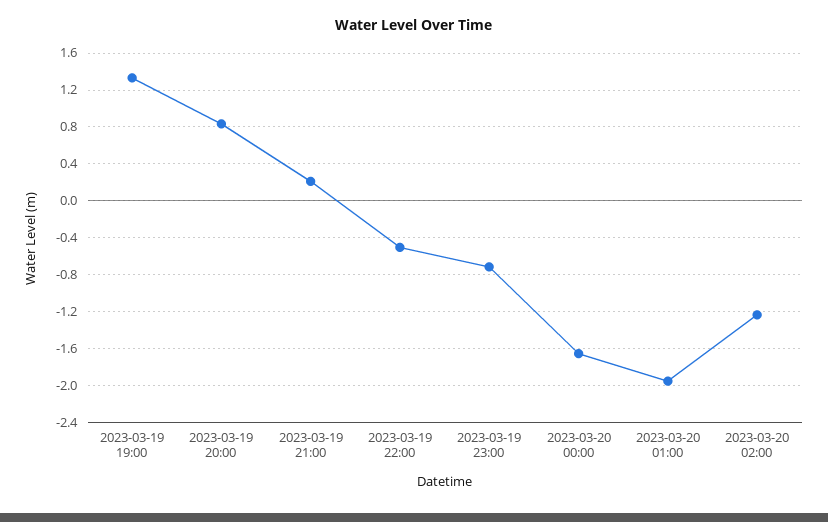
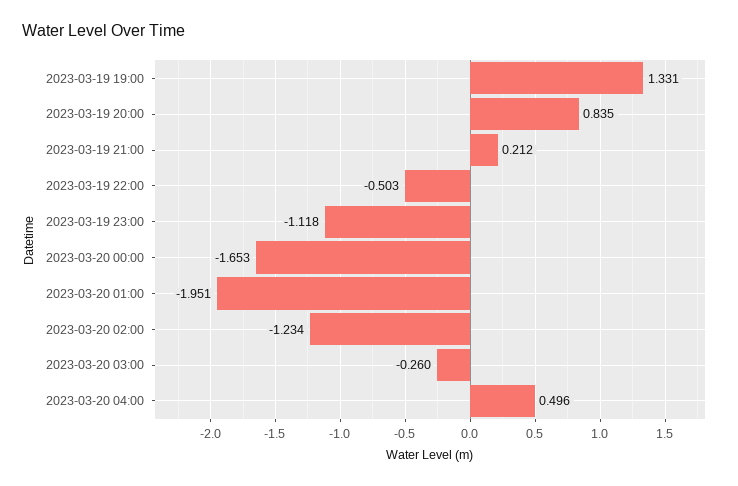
2023-03-19 23:00: -0.7 -> -1.118
2023-03-20 03:00: none -> -0.26
2023-03-20 04:00: none -> 0.496

